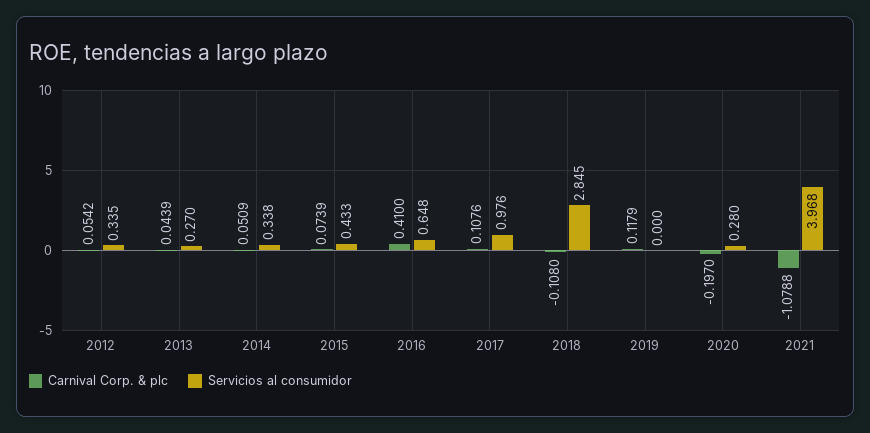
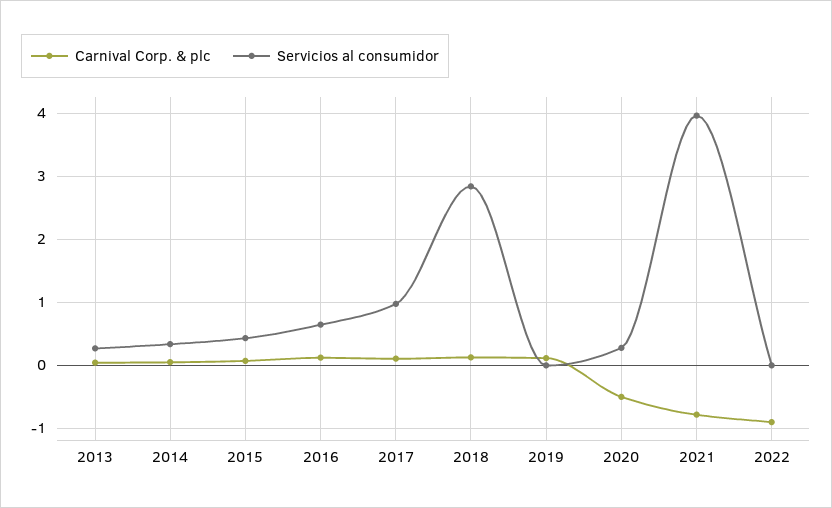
Carnival Corp. & plc, 2012: 0.0542 -> none
Servicios al consumidor, 2012: 0.335 -> none
Carnival Corp. & plc, 2016: 0.41 -> 0.1
Carnival Corp. & plc, 2018: -0.108 -> 0.1
Carnival Corp. & plc, 2020: -0.197 -> -0.5
Carnival Corp. & plc, 2021: -1.0788 -> -0.8
Carnival Corp. & plc, 2022: none -> -0.9
Servicios al consumidor, 2022: none -> 0

